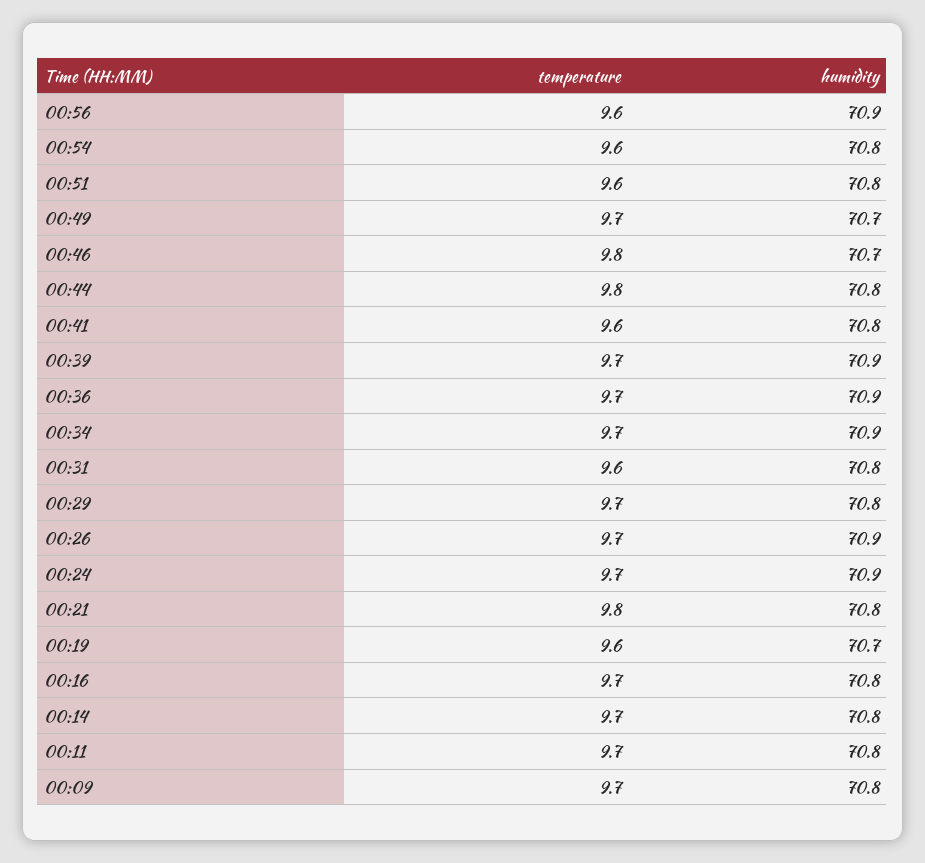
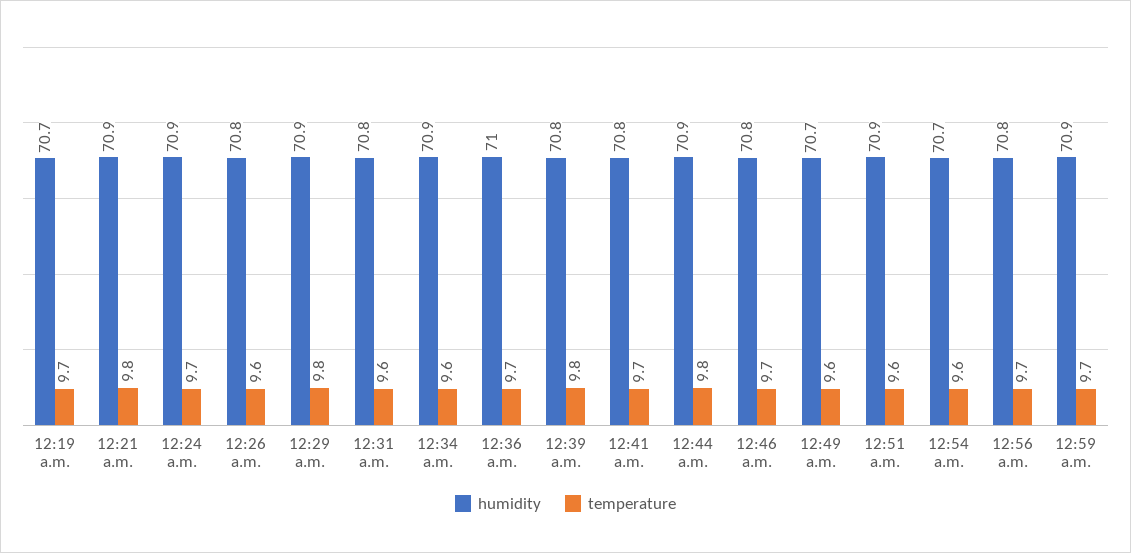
temperature, 00:56: 9.6 -> 9.7
humidity, 00:56: 70.9 -> 70.8
humidity, 00:54: 70.8 -> 70.7
humidity, 00:51: 70.8 -> 70.9
temperature, 00:49: 9.7 -> 9.6
temperature, 00:46: 9.8 -> 9.7
humidity, 00:46: 70.7 -> 70.8
humidity, 00:44: 70.8 -> 70.9
temperature, 00:41: 9.6 -> 9.7
temperature, 00:39: 9.7 -> 9.8
humidity, 00:39: 70.9 -> 70.8
humidity, 00:36: 70.9 -> 71
temperature, 00:34: 9.7 -> 9.6
temperature, 00:29: 9.7 -> 9.8
humidity, 00:29: 70.8 -> 70.9
temperature, 00:26: 9.7 -> 9.6
humidity, 00:26: 70.9 -> 70.8
humidity, 00:21: 70.8 -> 70.9
temperature, 00:19: 9.6 -> 9.7
temperature, 00:16: 9.7 -> none
humidity, 00:16: 70.8 -> none
temperature, 00:14: 9.7 -> none
humidity, 00:14: 70.8 -> none
temperature, 00:11: 9.7 -> none
humidity, 00:11: 70.8 -> none
temperature, 00:09: 9.7 -> none
humidity, 00:09: 70.8 -> none
humidity, 12:59 a.m.: none -> 70.9
temperature, 12:59 a.m.: none -> 9.7

